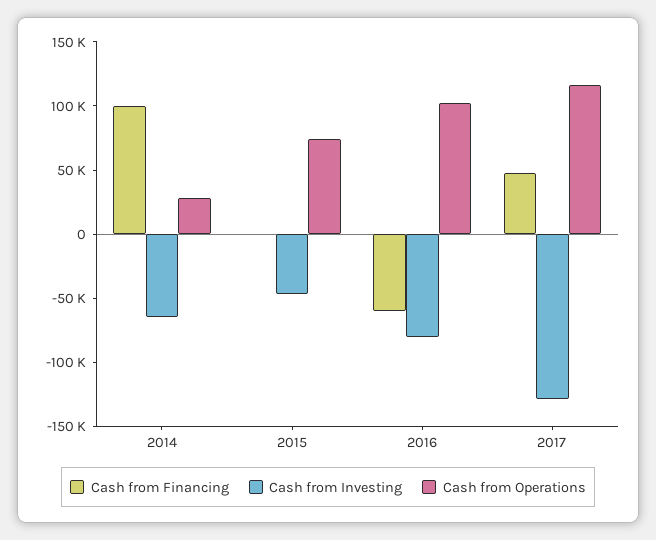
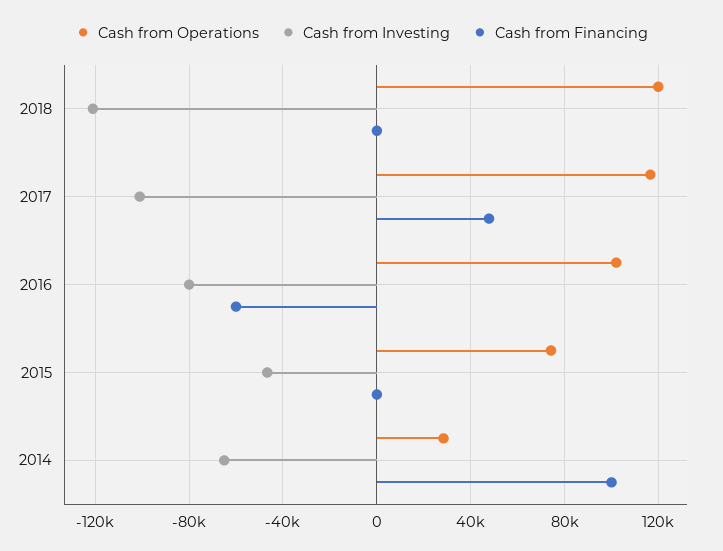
Cash from Investing, 2017: -130000 -> -100000
Cash from Operations, 2018: none -> 120000
Cash from Investing, 2018: none -> -120000
Cash from Financing, 2018: none -> 0

